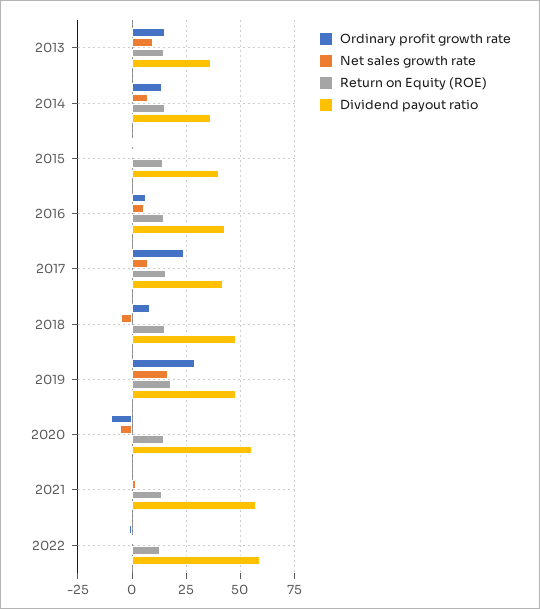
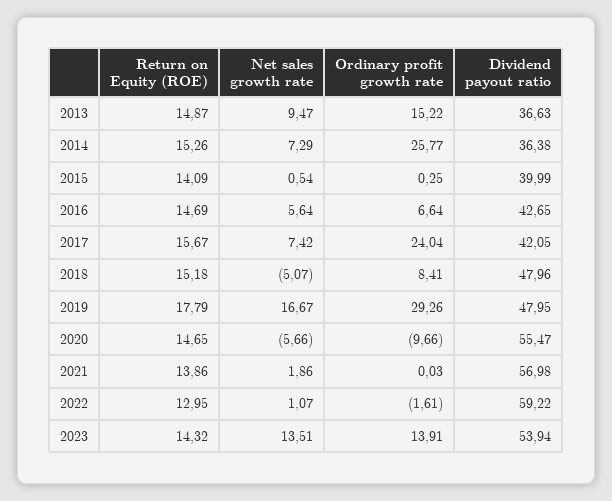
Ordinary profit growth rate, 2014: 15 -> 25.77
Return on Equity (ROE), 2023: none -> 14.32
Net sales growth rate, 2023: none -> 13.51
Ordinary profit growth rate, 2023: none -> 13.91
Dividend payout ratio, 2023: none -> 53.94

